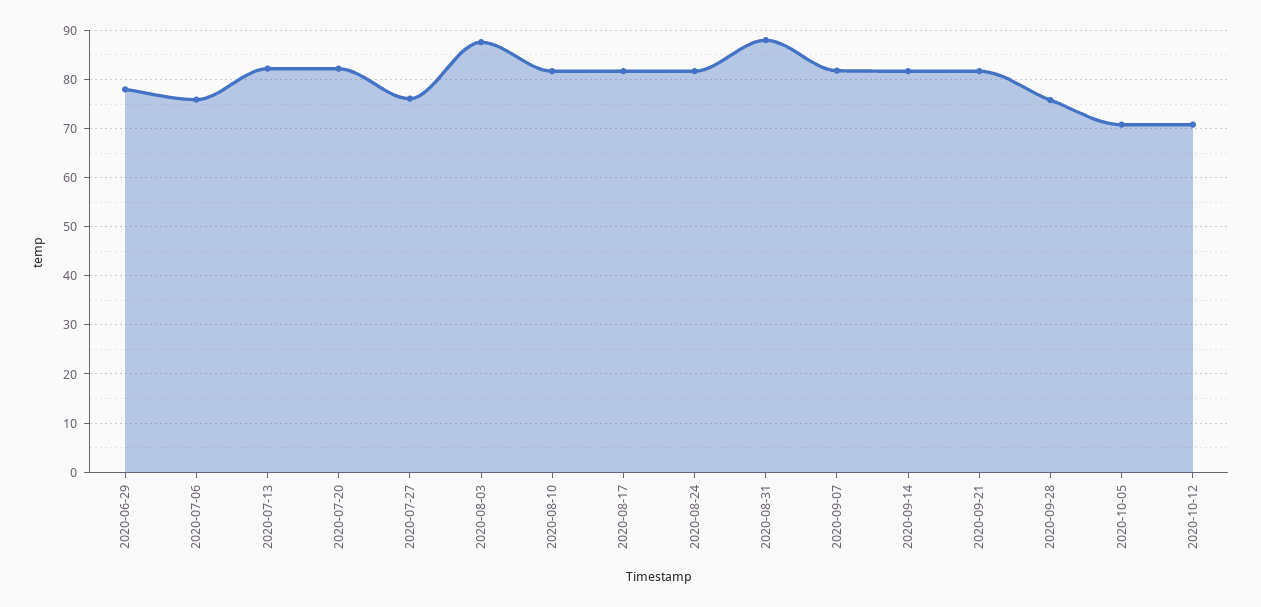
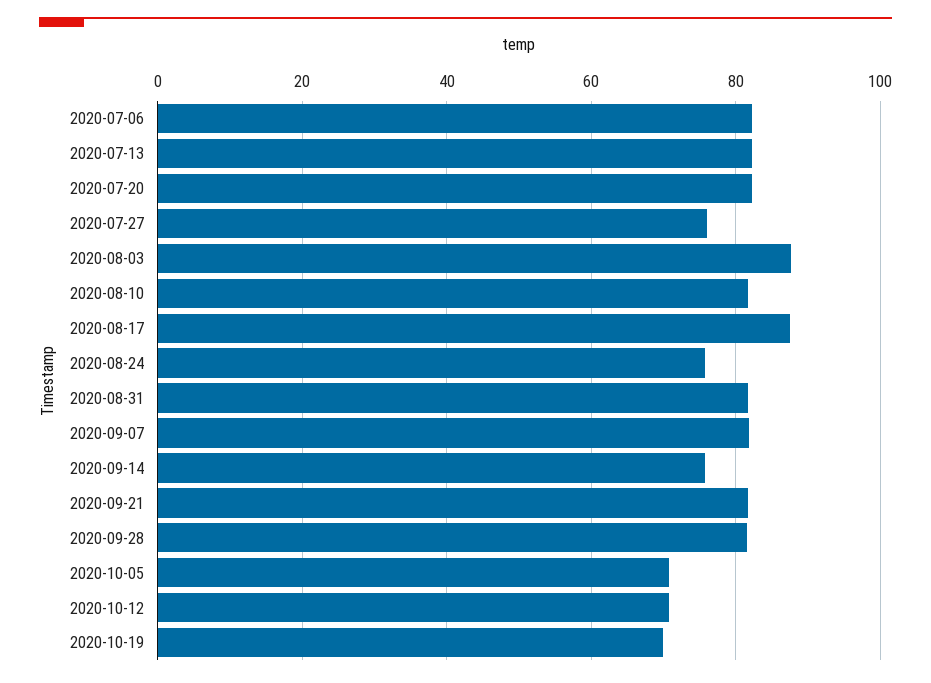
2020-06-29: 78 -> none
2020-07-06: 76 -> 82
2020-08-17: 82 -> 88
2020-08-24: 82 -> 76
2020-08-31: 88 -> 82
2020-09-14: 82 -> 76
2020-09-28: 76 -> 82
2020-10-19: none -> 70

